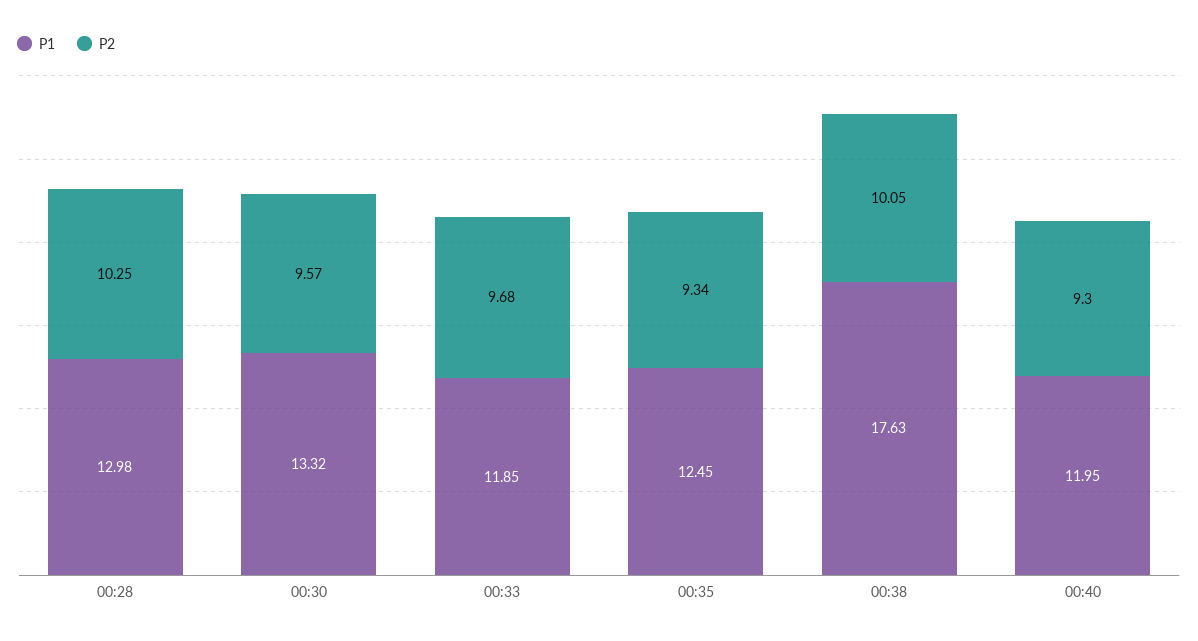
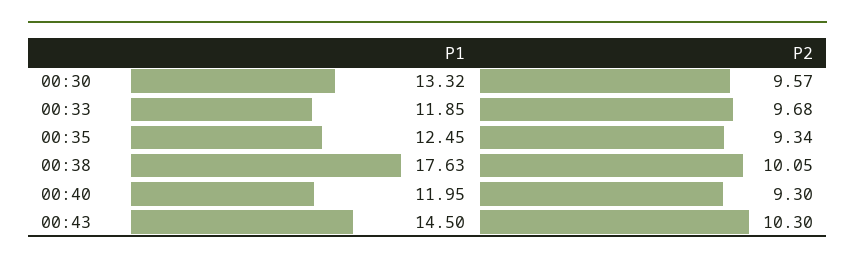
P1, 00:28: 12.98 -> none
P2, 00:28: 10.25 -> none
P1, 00:43: none -> 14.5
P2, 00:43: none -> 10.3

